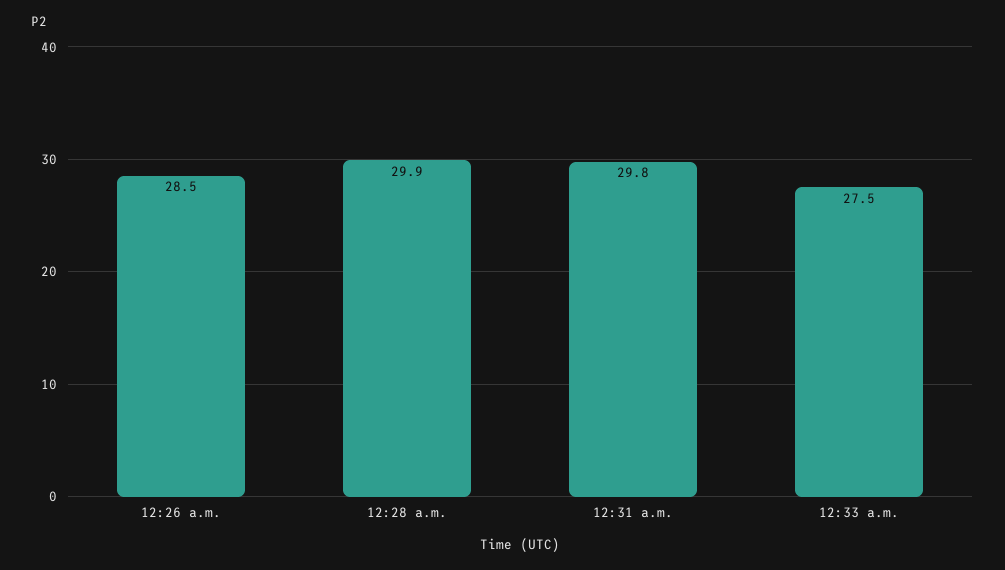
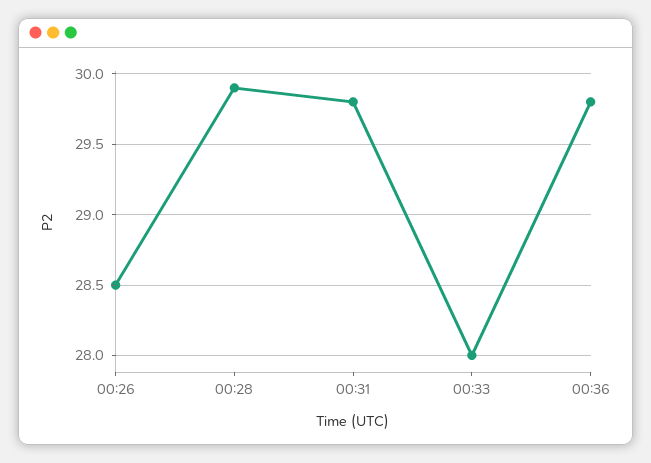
12:33 a.m.: 27.5 -> 28
00:36: none -> 29.8

